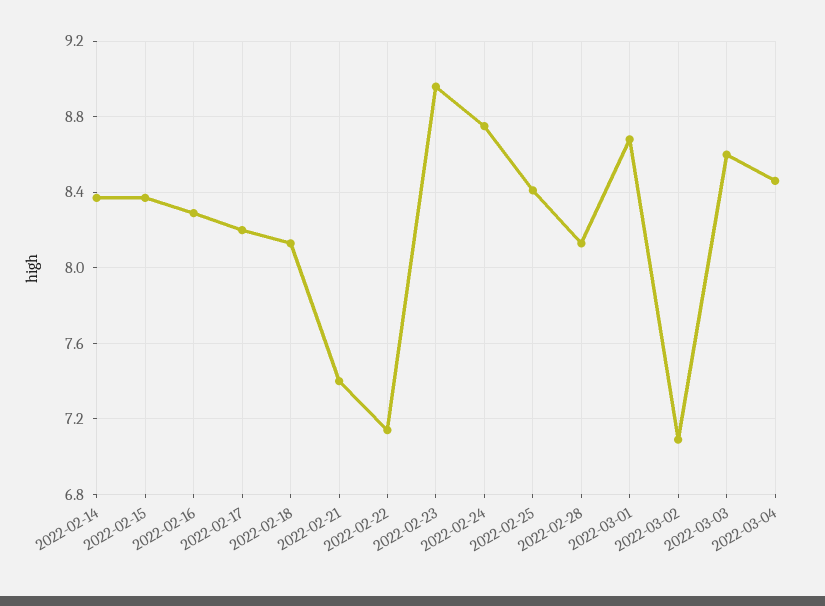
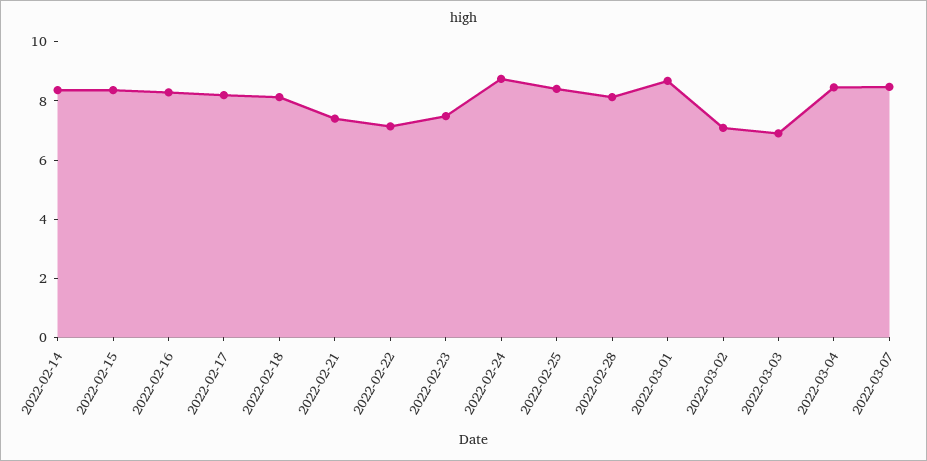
2022-02-23: 8.95 -> 7.5
2022-03-03: 8.6 -> 7
2022-03-07: none -> 8.5

